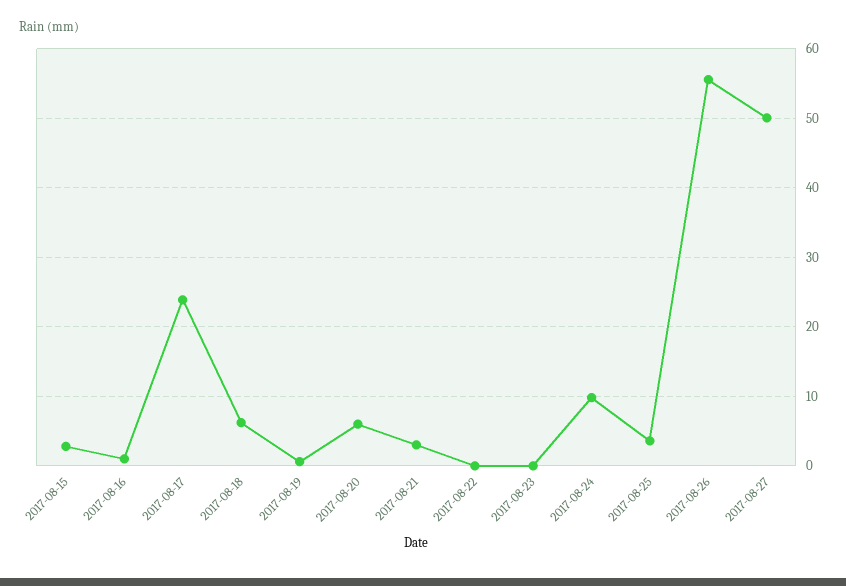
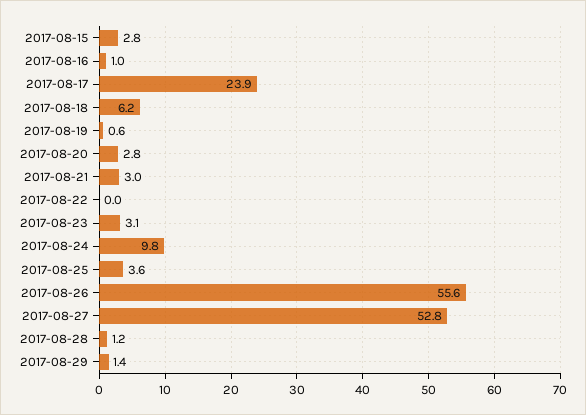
2017-08-20: 6 -> 2.8
2017-08-23: 0 -> 3.1
2017-08-27: 50 -> 52.8
2017-08-28: none -> 1.2
2017-08-29: none -> 1.4

